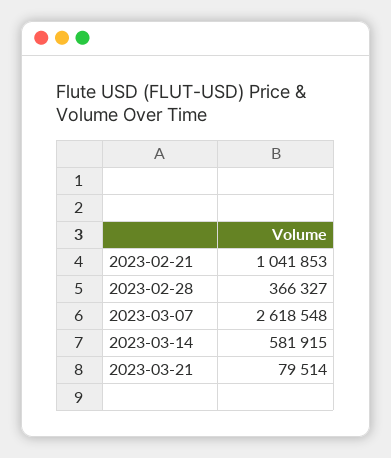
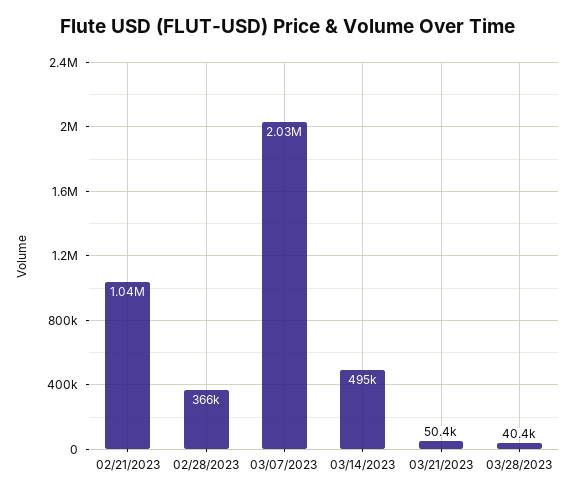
2023-03-07: 2618548 -> 2030000
2023-03-14: 581915 -> 495000
2023-03-21: 79514 -> 50400
03/28/2023: none -> 40400

